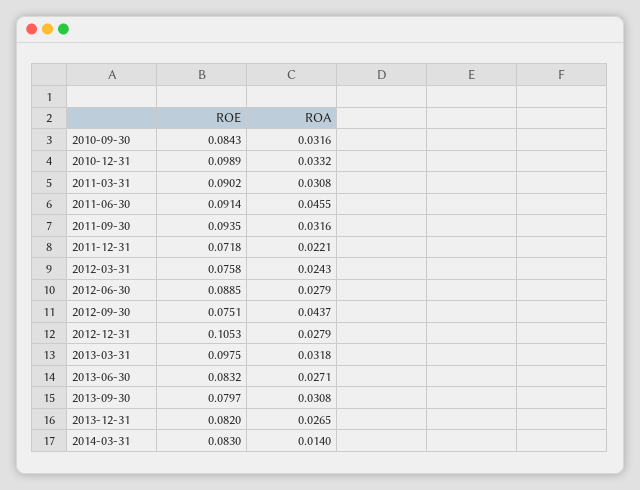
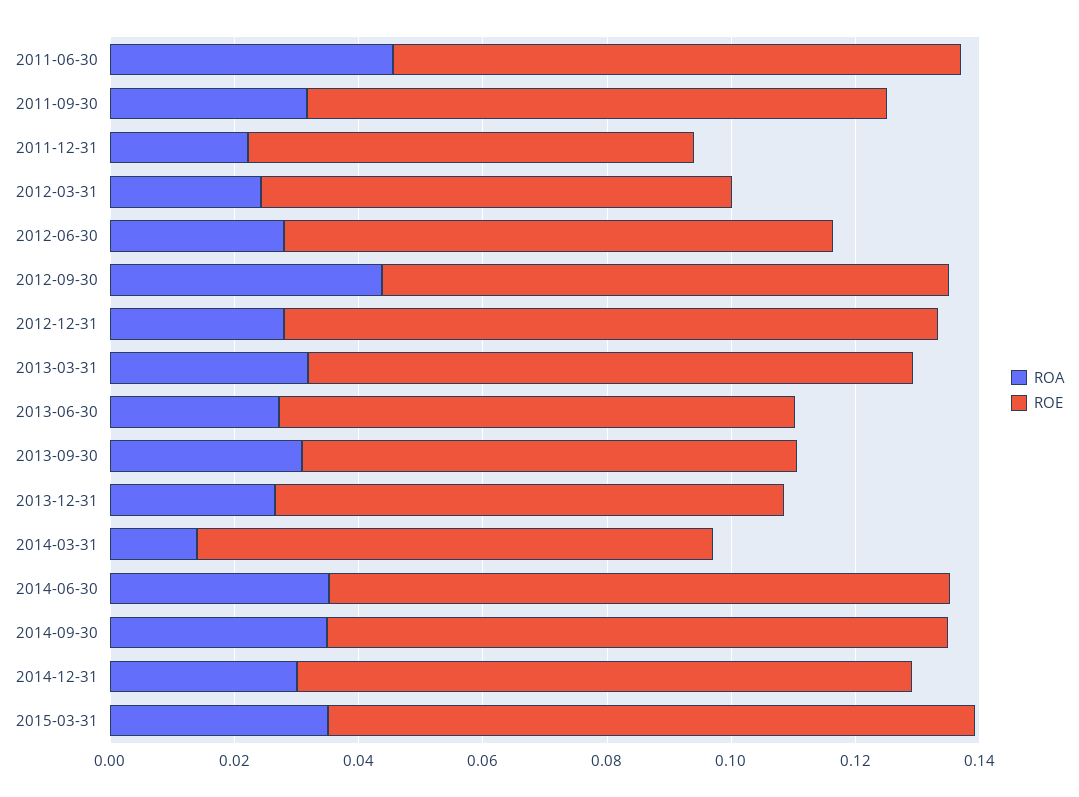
ROE, 2010-09-30: 0.0843 -> none
ROA, 2010-09-30: 0.0316 -> none
ROE, 2010-12-31: 0.0989 -> none
ROA, 2010-12-31: 0.0332 -> none
ROE, 2011-03-31: 0.0902 -> none
ROA, 2011-03-31: 0.0308 -> none
ROE, 2012-09-30: 0.0751 -> 0.09
ROA, 2014-06-30: none -> 0.035
ROE, 2014-06-30: none -> 0.1
ROA, 2014-09-30: none -> 0.035
ROE, 2014-09-30: none -> 0.1
ROA, 2014-12-31: none -> 0.03
ROE, 2014-12-31: none -> 0.1
ROA, 2015-03-31: none -> 0.035
ROE, 2015-03-31: none -> 0.105

